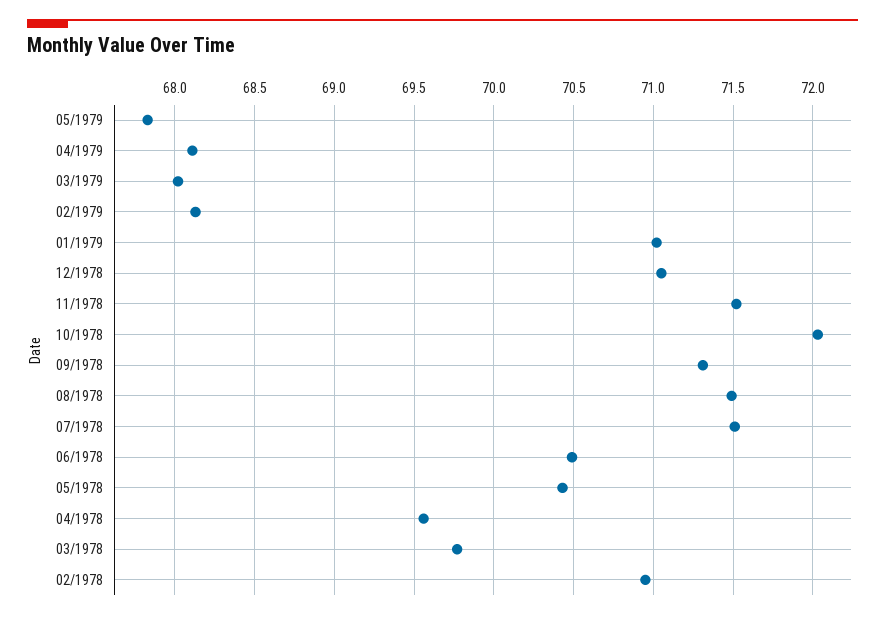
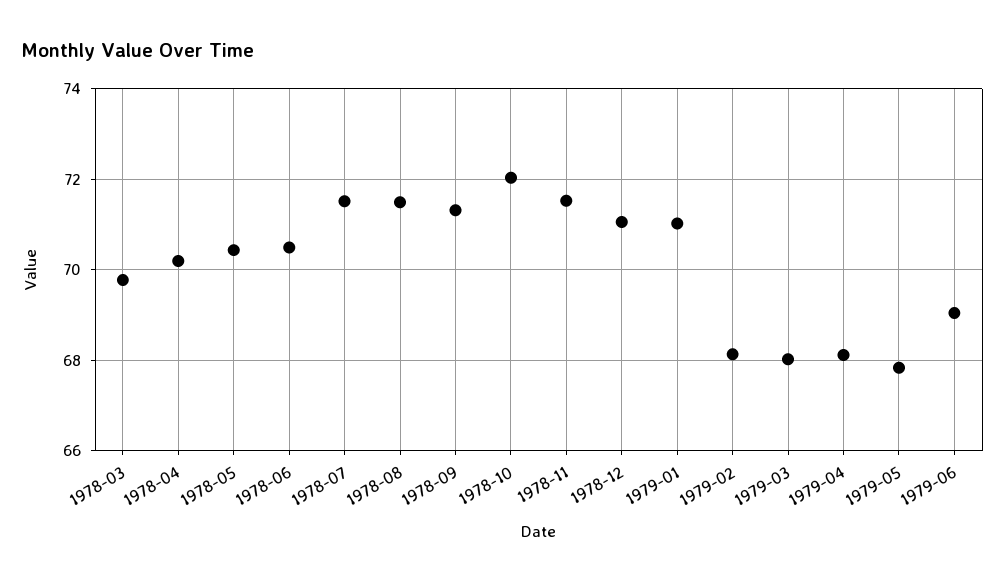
04/1978: 69.55 -> 70.2
02/1978: 70.95 -> none
1979-06: none -> 69

